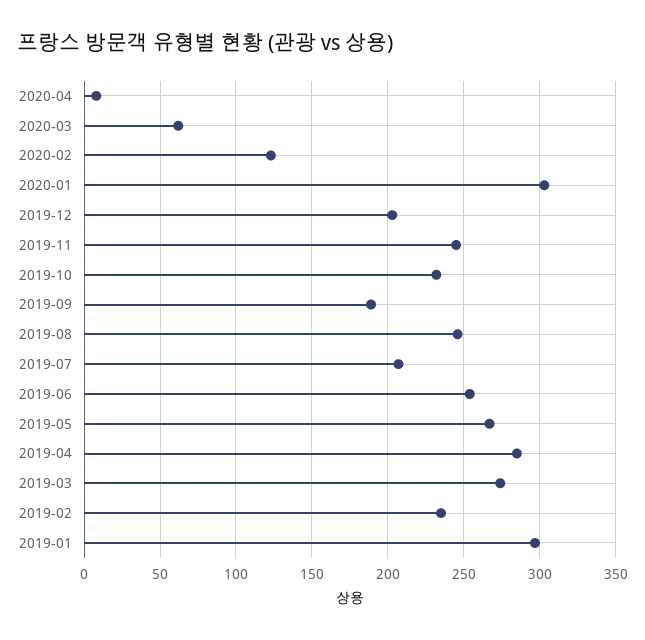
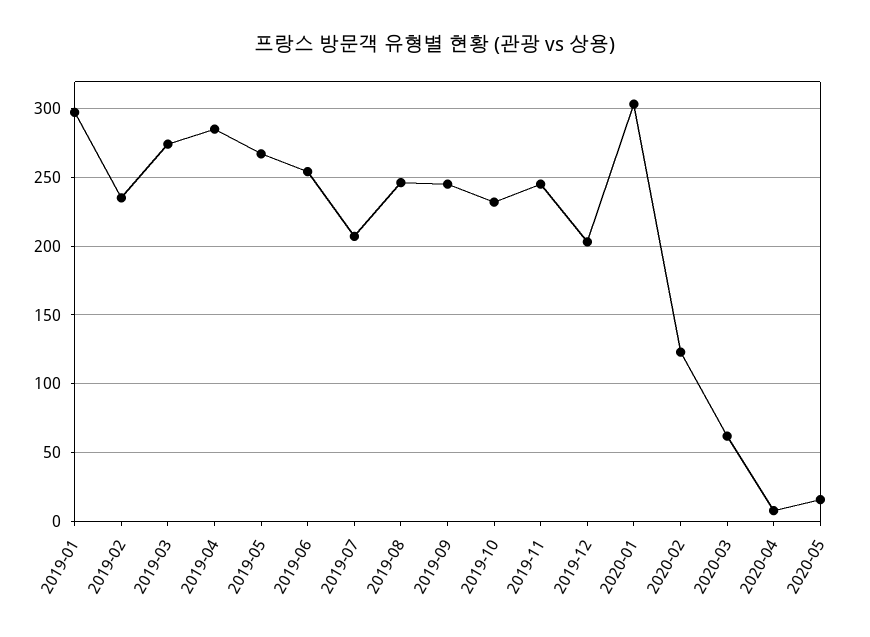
2019-09: 190 -> 245
2020-05: none -> 15

